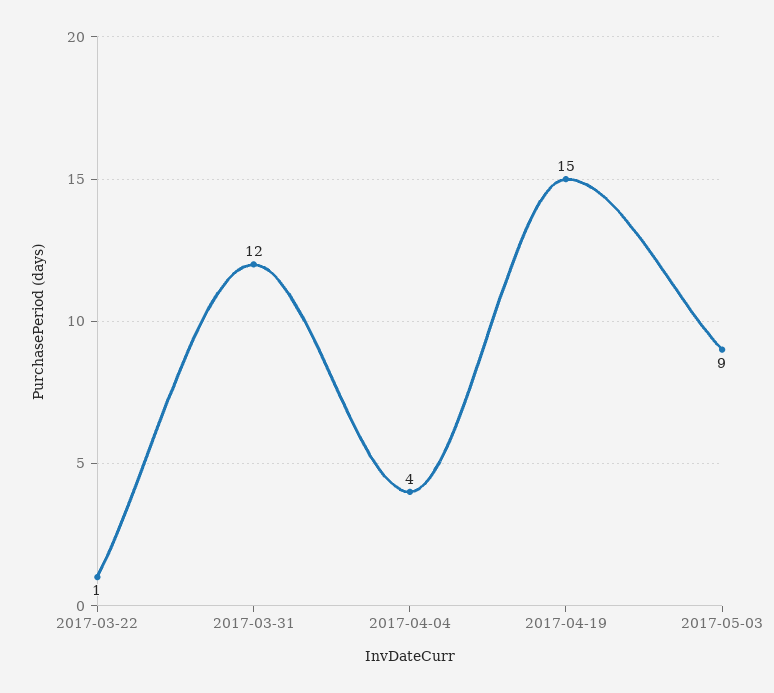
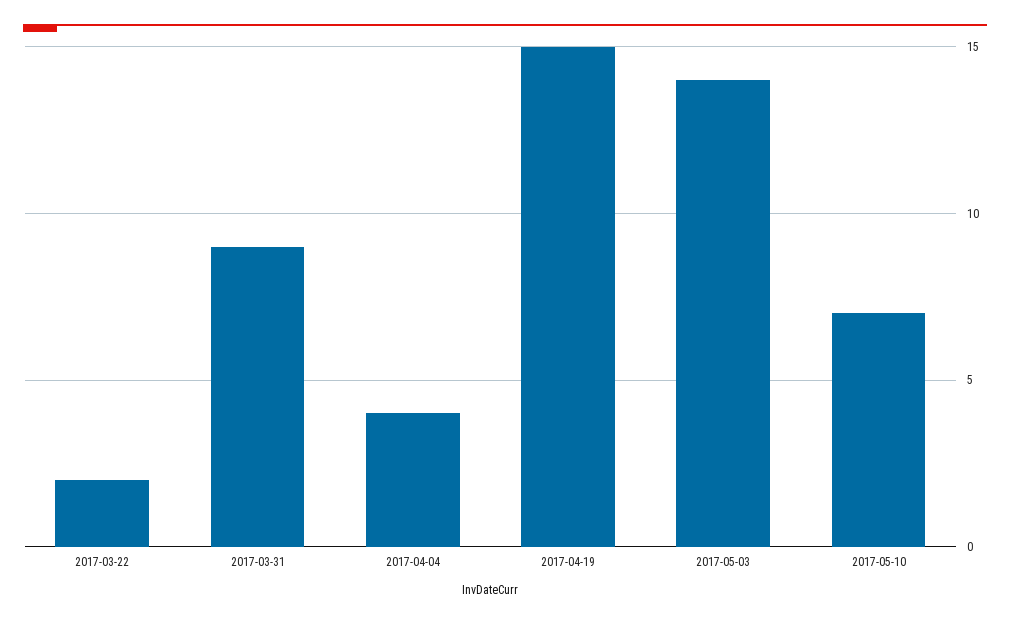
2017-03-22: 1 -> 2
2017-03-31: 12 -> 9
2017-05-03: 9 -> 14
2017-05-10: none -> 7

